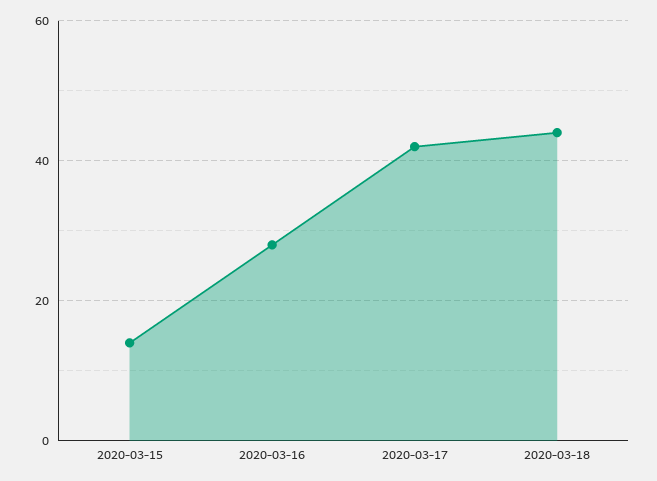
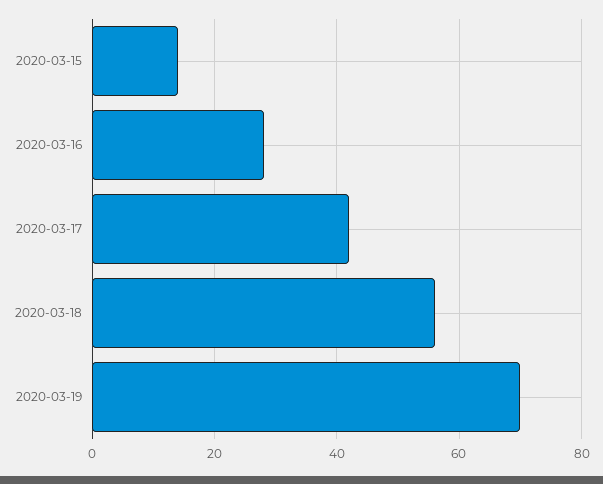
2020-03-18: 45 -> 55
2020-03-19: none -> 70

